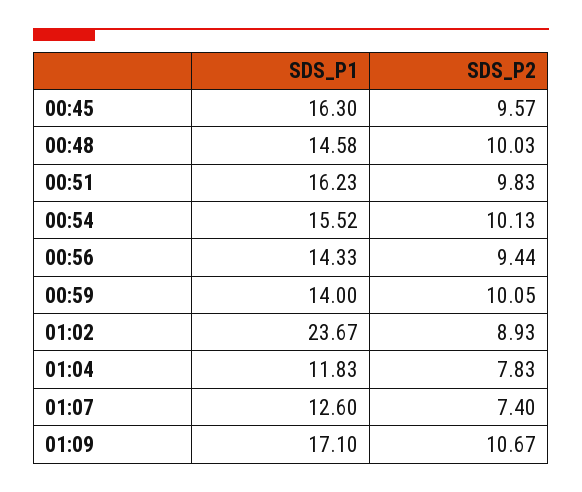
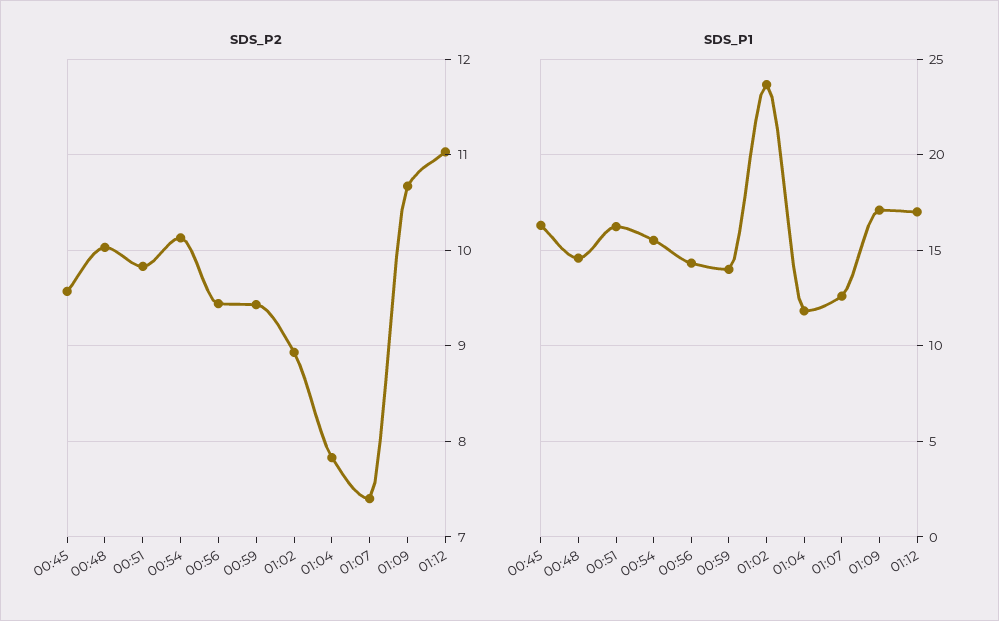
SDS_P2, 00:59: 10.05 -> 9.4
SDS_P2, 01:12: none -> 11
SDS_P1, 01:12: none -> 17

